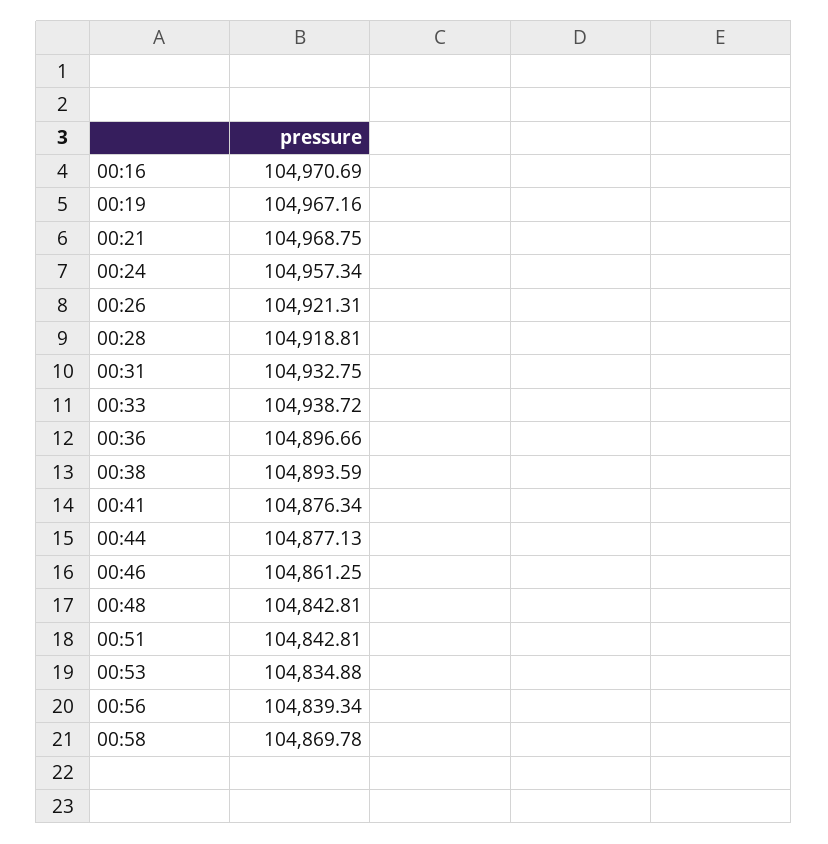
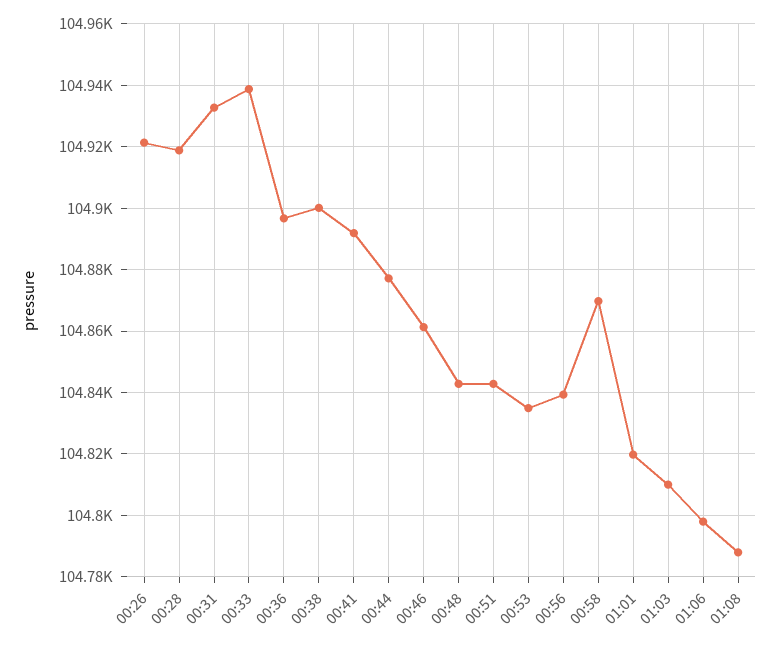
00:16: 104970.69 -> none
00:19: 104967.16 -> none
00:21: 104968.75 -> none
00:24: 104957.34 -> none
00:38: 104893.59 -> 104900
00:41: 104876.34 -> 104892
01:01: none -> 104820
01:03: none -> 104810
01:06: none -> 104798
01:08: none -> 104788

